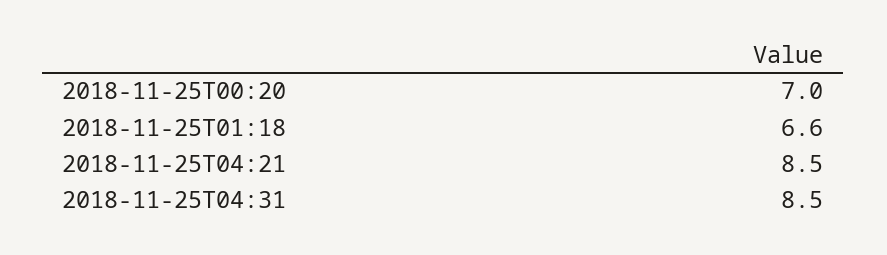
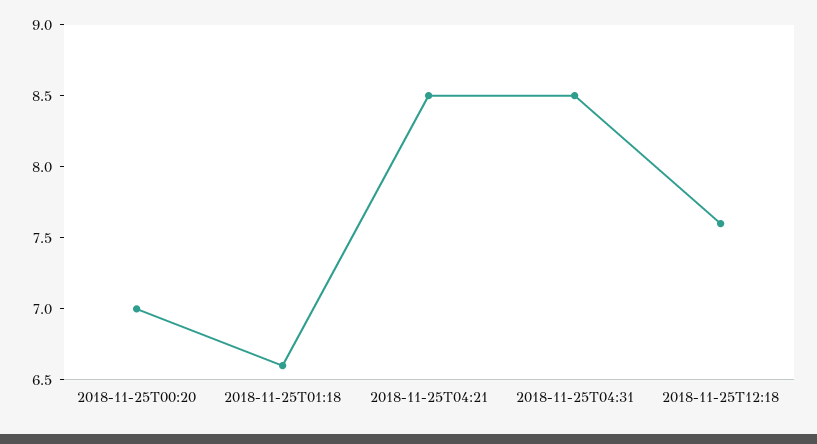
2018-11-25T12:18: none -> 7.6

